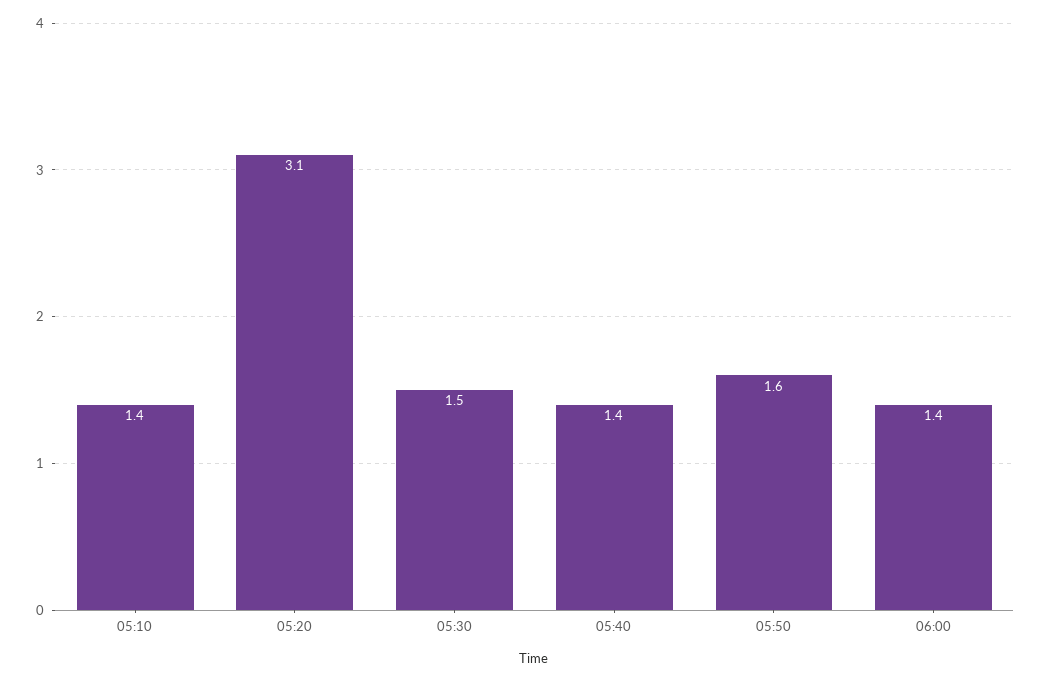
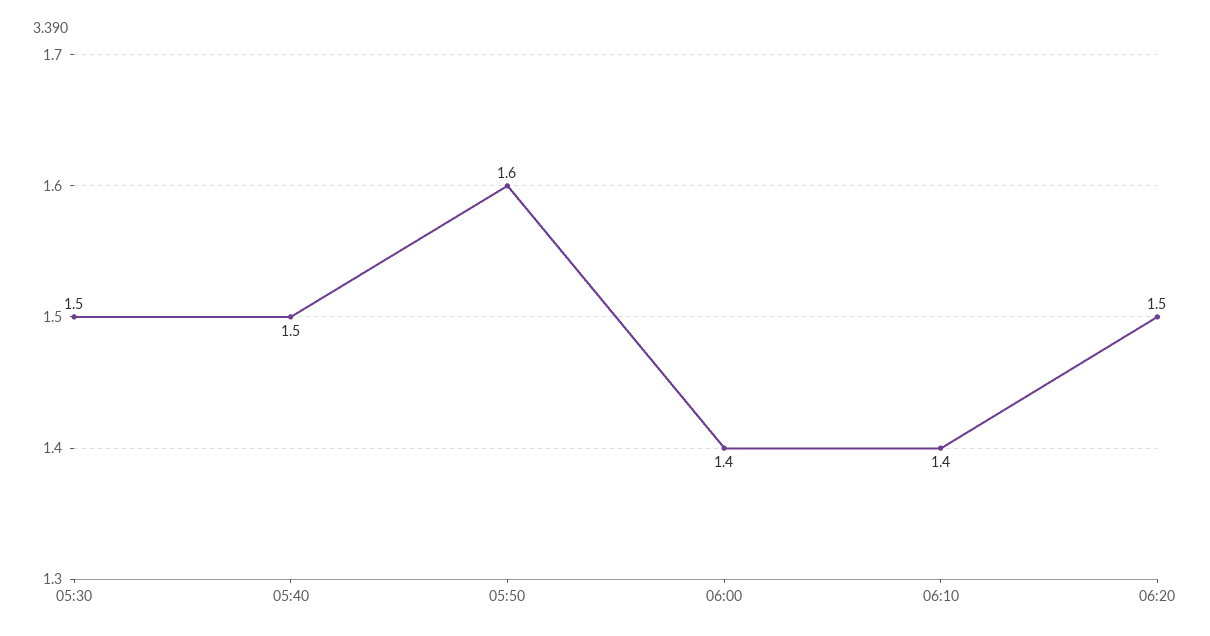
05:10: 1.4 -> none
05:20: 3.1 -> none
05:40: 1.4 -> 1.5
06:10: none -> 1.4
06:20: none -> 1.5

